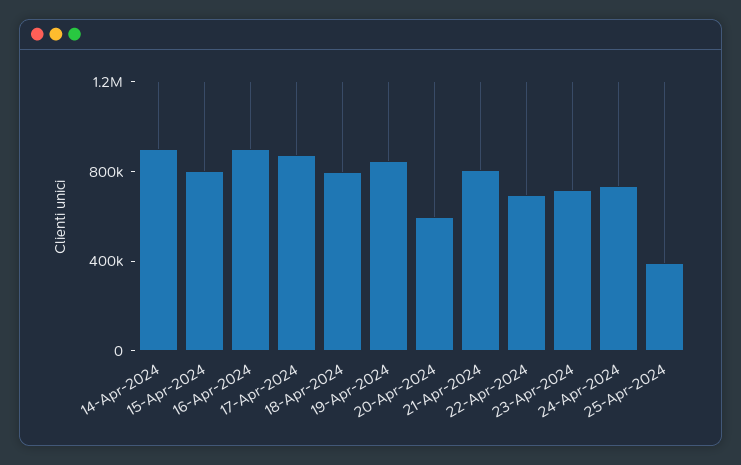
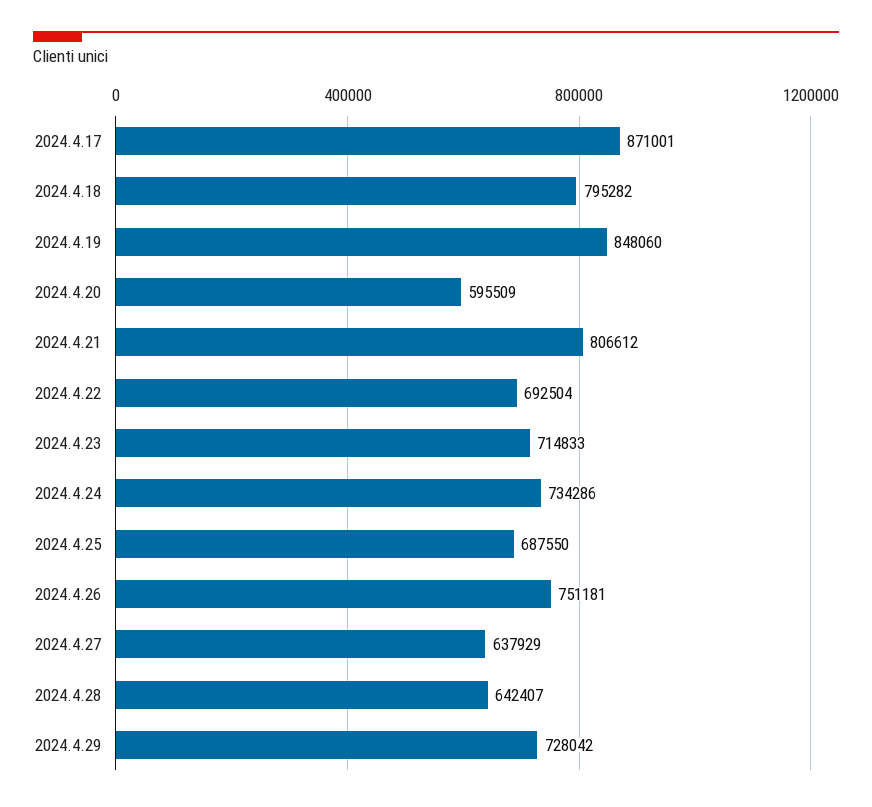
14-Apr-2024: 900000 -> none
15-Apr-2024: 800000 -> none
16-Apr-2024: 900000 -> none
25-Apr-2024: 400000 -> 687550
2024.4.26: none -> 751181
2024.4.27: none -> 637929
2024.4.28: none -> 642407
2024.4.29: none -> 728042

